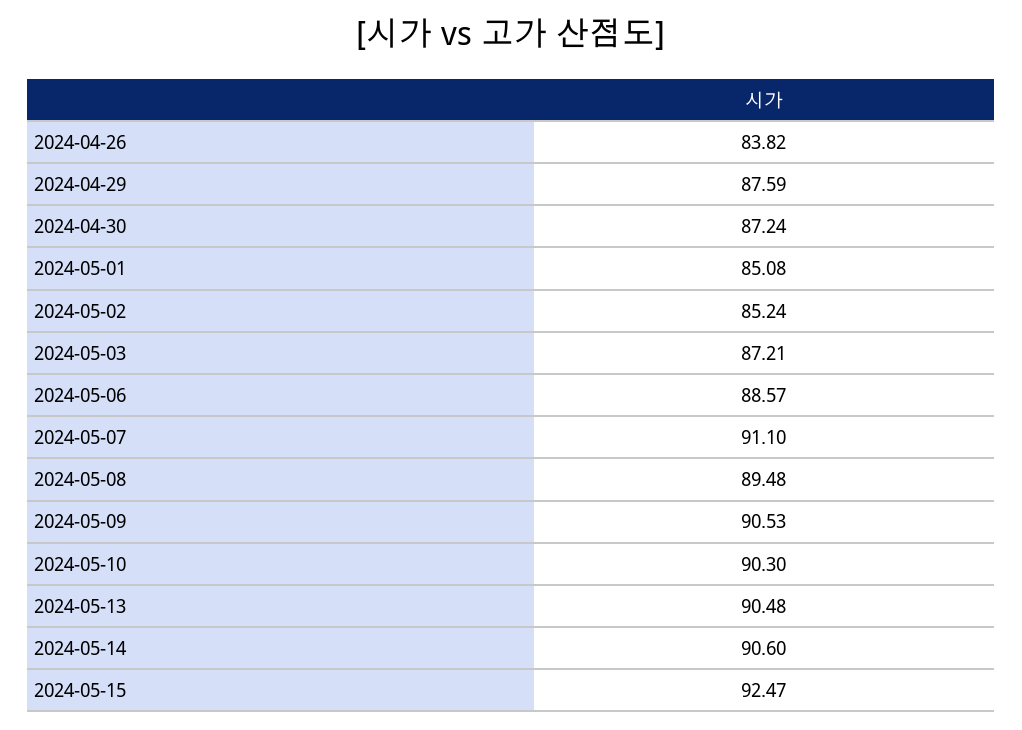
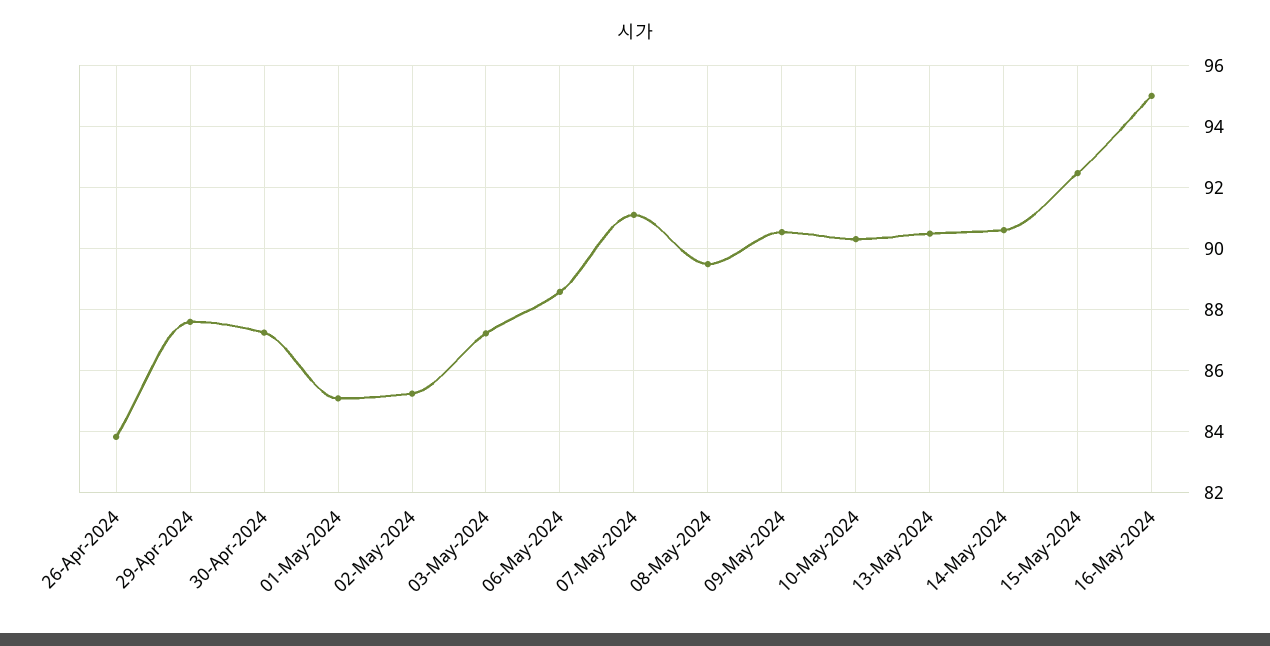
16-May-2024: none -> 95

